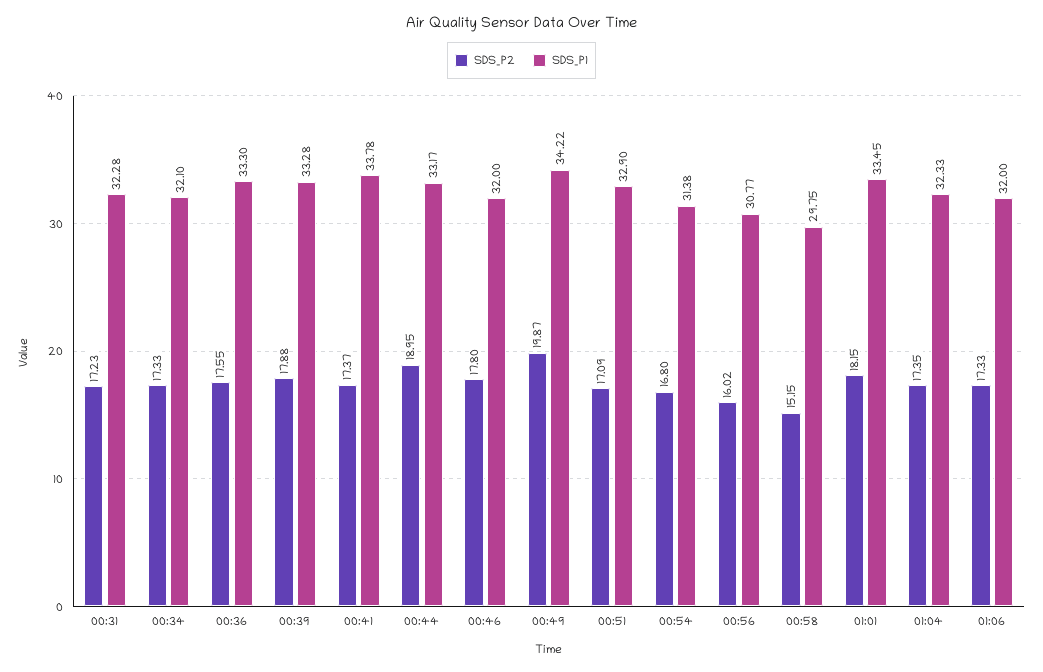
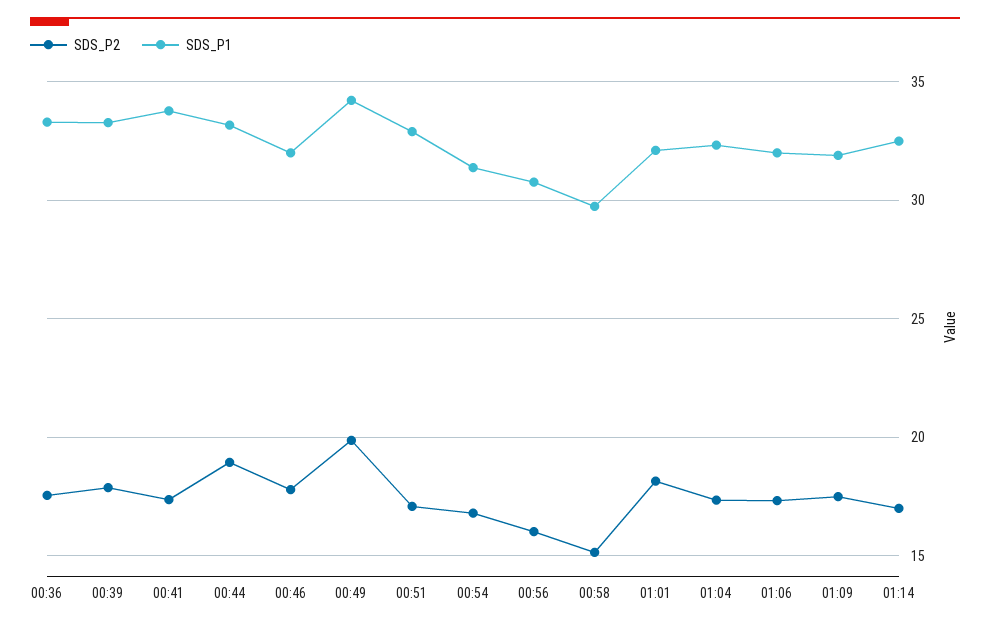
SDS_P2, 00:31: 17.23 -> none
SDS_P1, 00:31: 32.28 -> none
SDS_P2, 00:34: 17.33 -> none
SDS_P1, 00:34: 32.1 -> none
SDS_P1, 01:01: 33.45 -> 32
SDS_P2, 01:09: none -> 17.5
SDS_P1, 01:09: none -> 32
SDS_P2, 01:14: none -> 17
SDS_P1, 01:14: none -> 32.5

